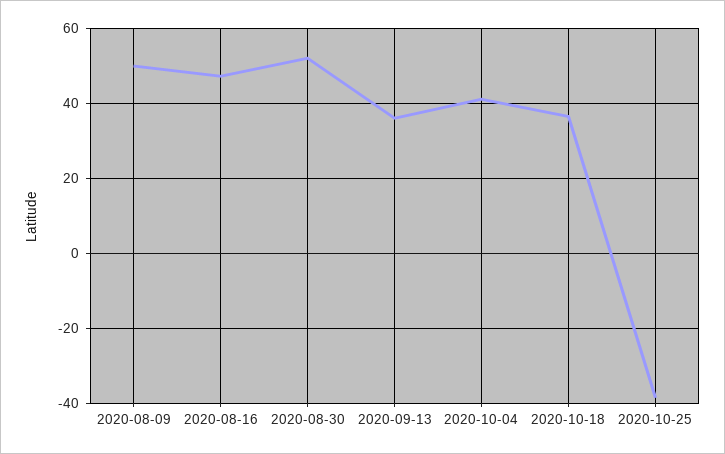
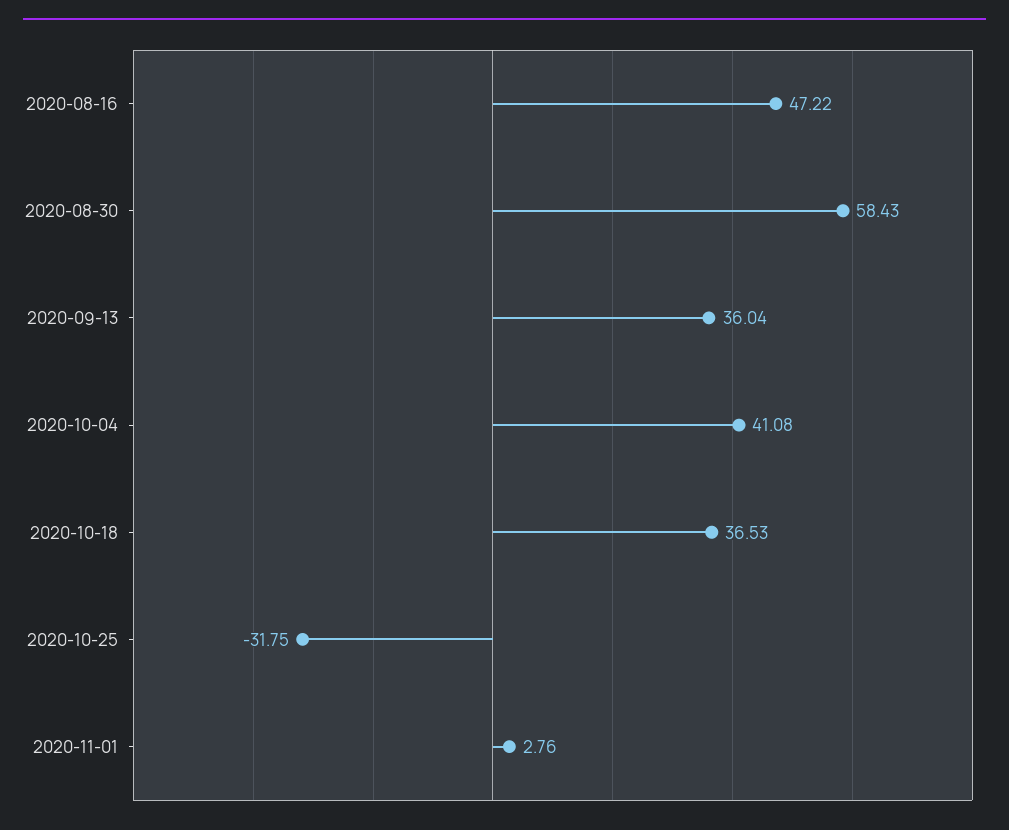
2020-08-09: 50 -> none
2020-08-30: 52 -> 58.43
2020-10-25: -38 -> -31.75
2020-11-01: none -> 2.76

